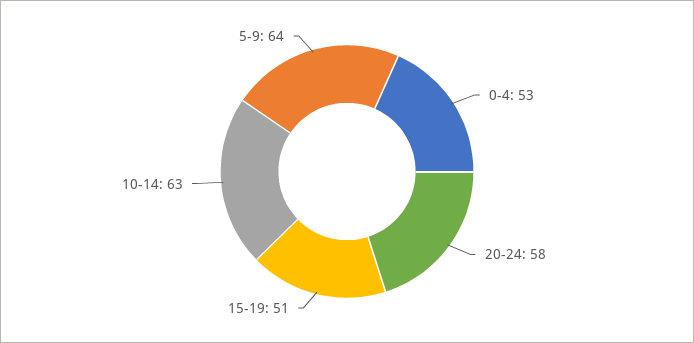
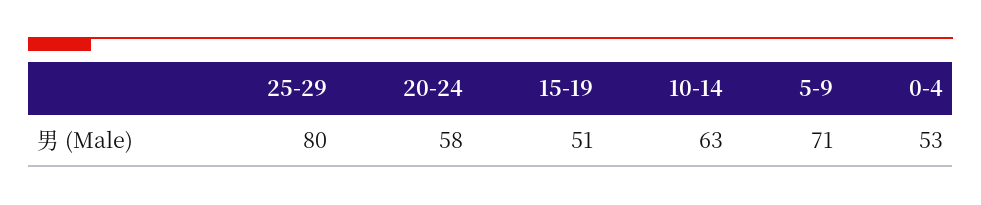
5-9: 64 -> 71
25-29: none -> 80

